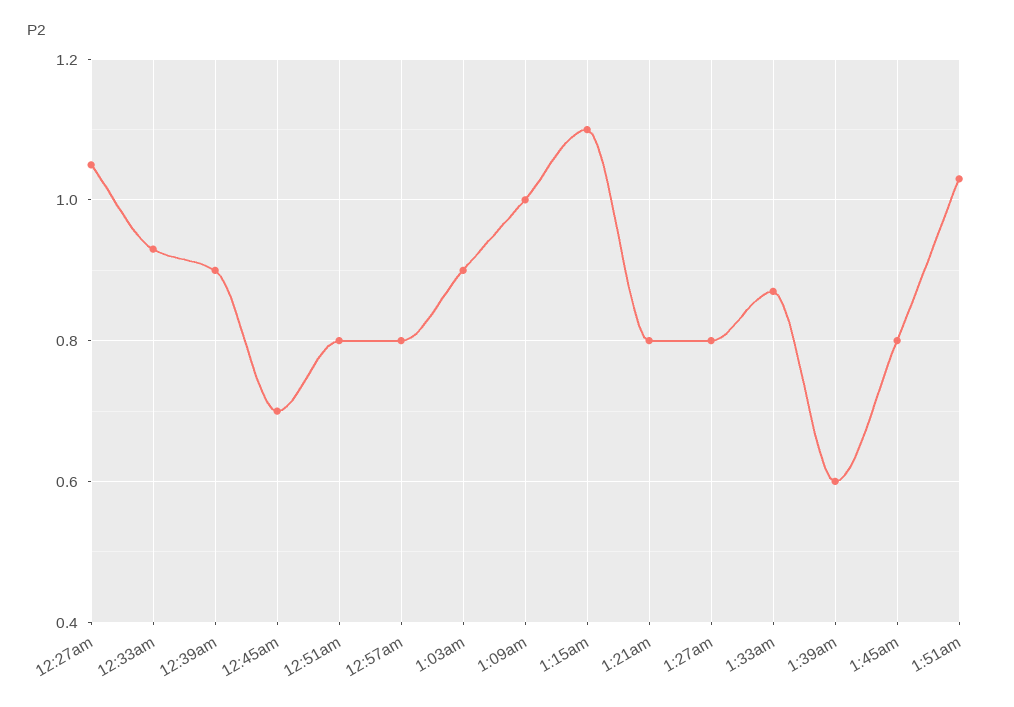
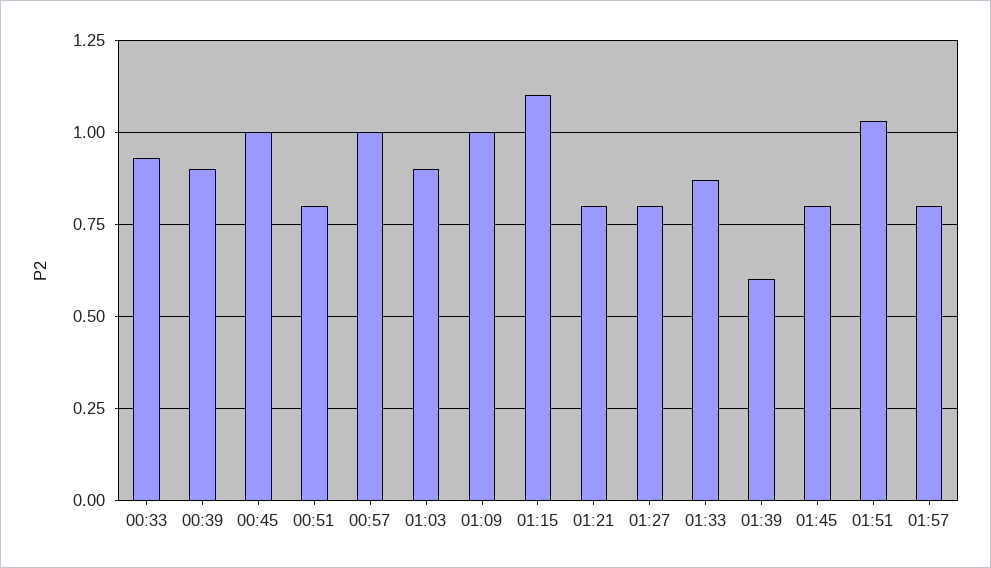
12:27am: 1.05 -> none
12:45am: 0.7 -> 1
12:57am: 0.8 -> 1
01:57: none -> 0.8

